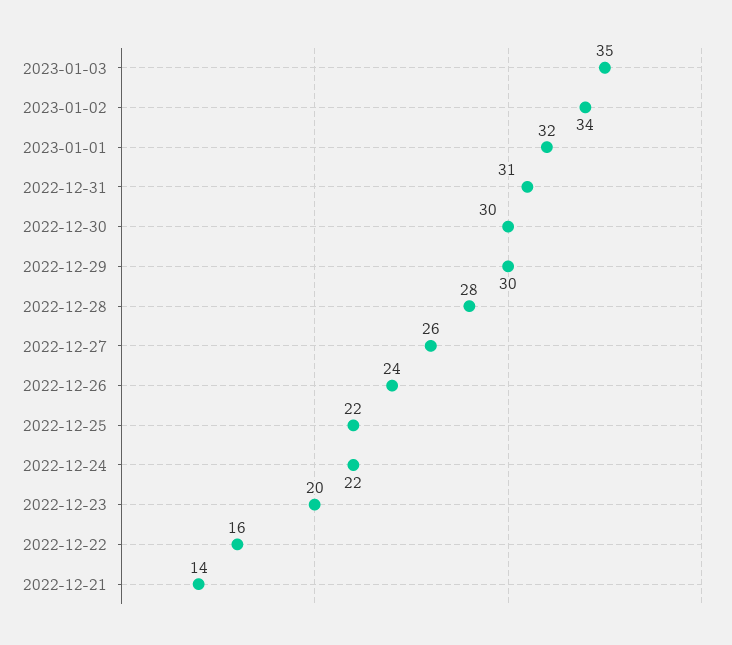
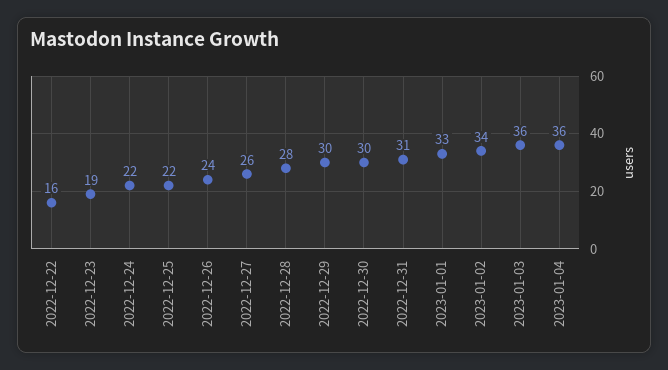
2023-01-03: 35 -> 36
2023-01-01: 32 -> 33
2022-12-23: 20 -> 19
2022-12-21: 14 -> none
2023-01-04: none -> 36

